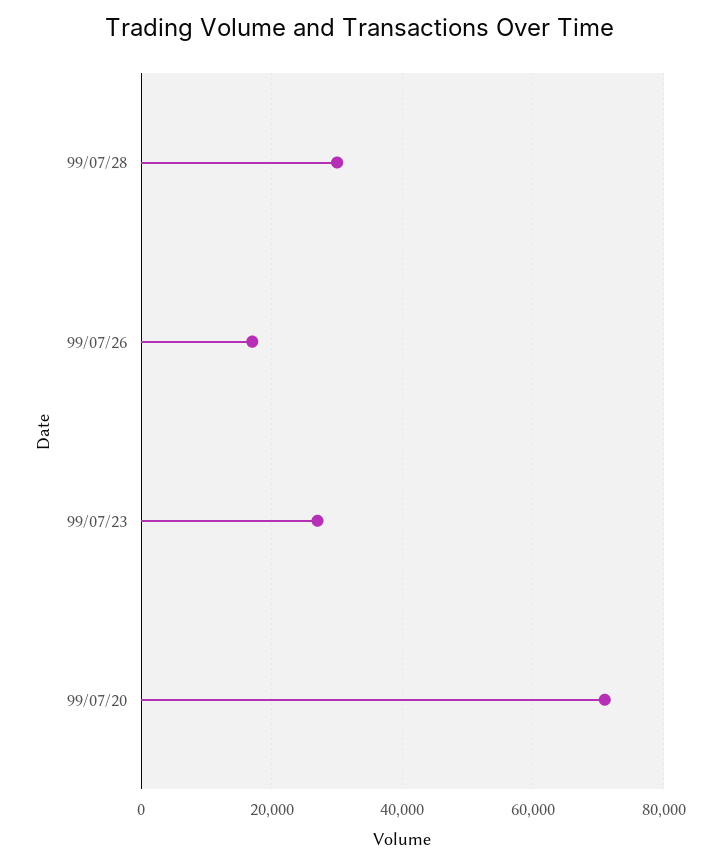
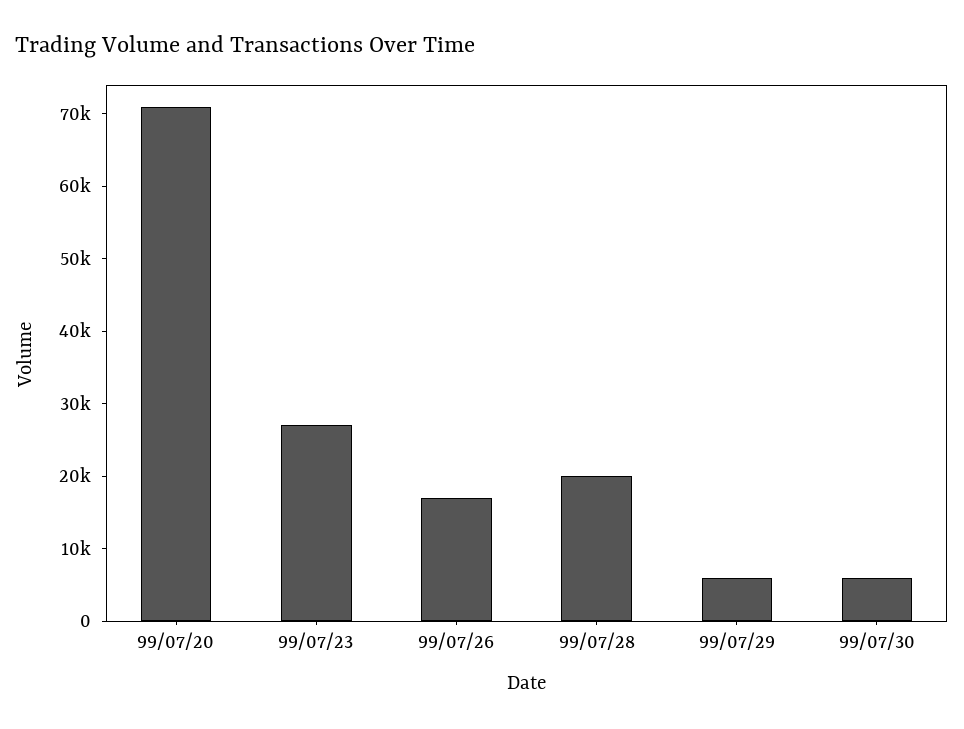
99/07/28: 30000 -> 20000
99/07/29: none -> 6000
99/07/30: none -> 6000

